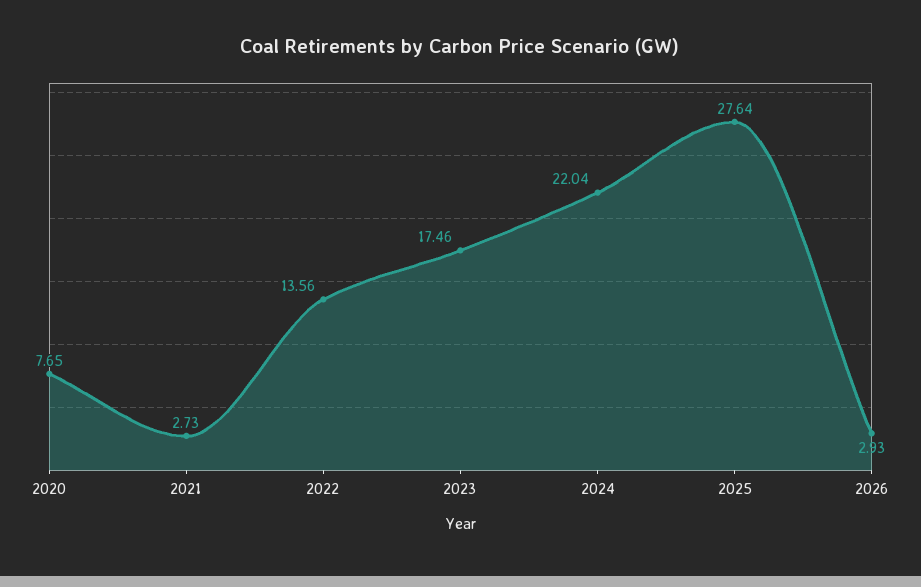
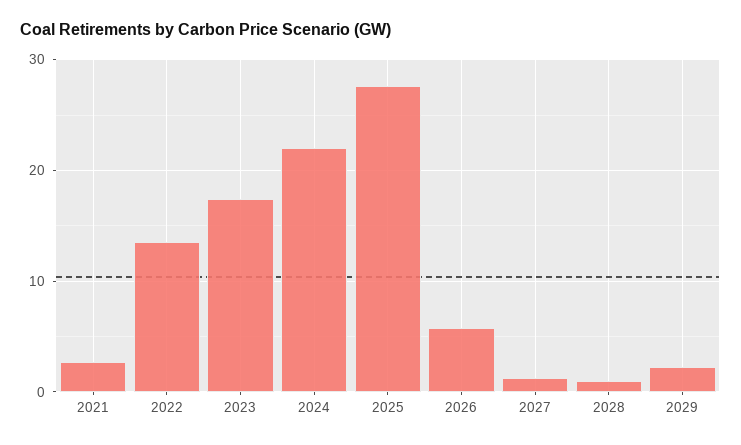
2020: 7.65 -> none
2026: 2.93 -> 6
2027: none -> 1
2028: none -> 1
2029: none -> 2

